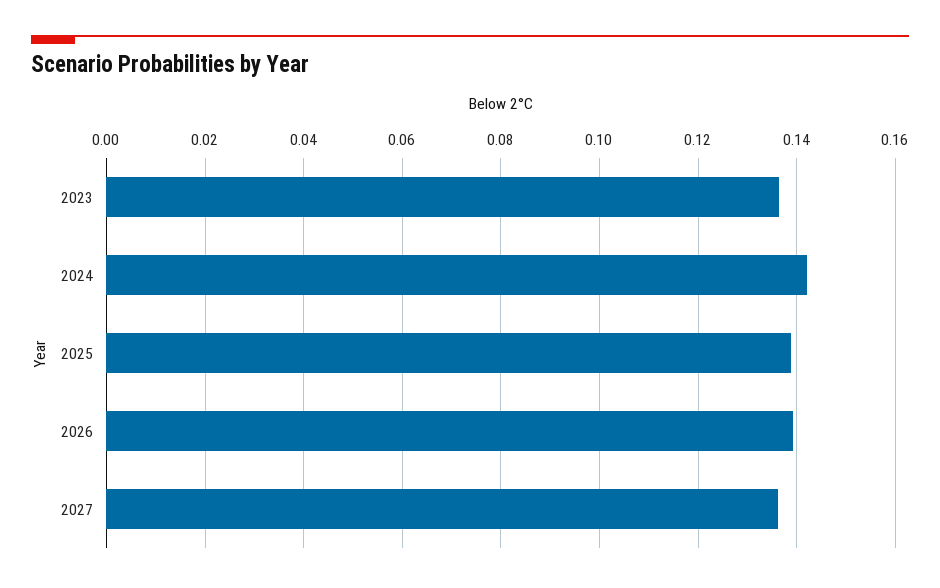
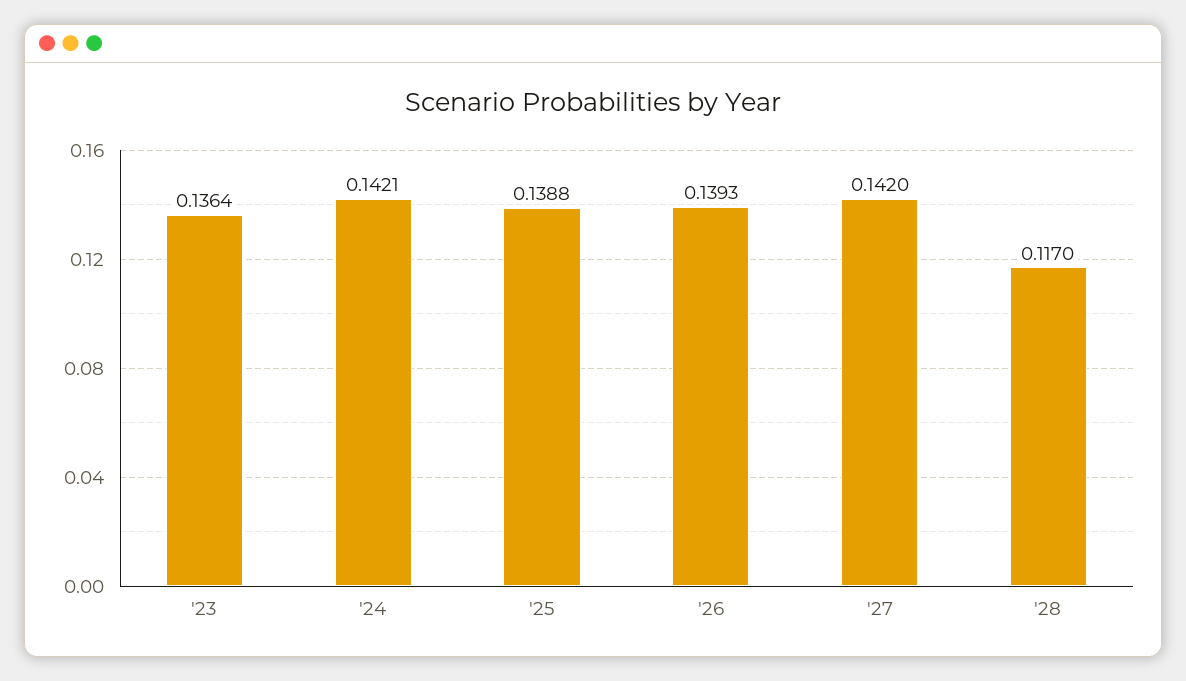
2027: 0.136 -> 0.142
'28: none -> 0.117

